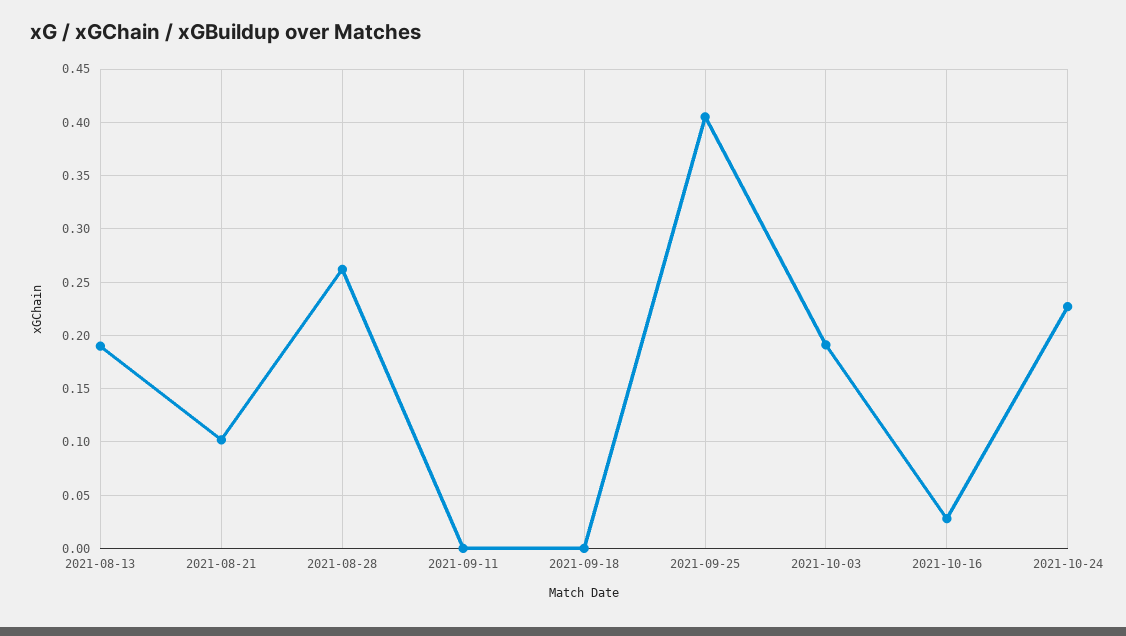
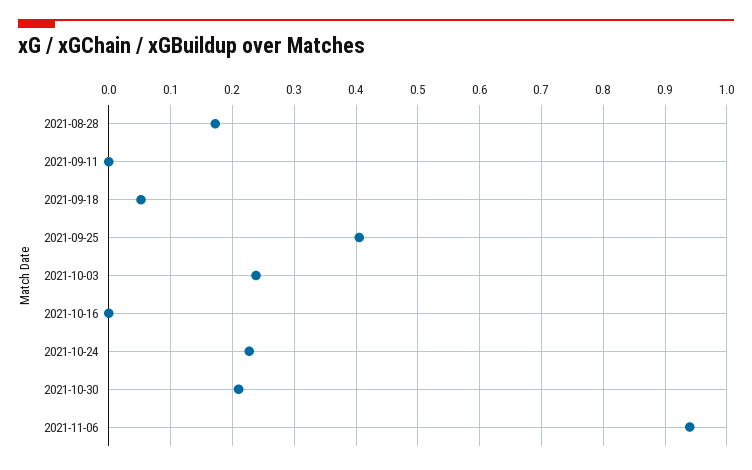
2021-08-13: 0.19 -> none
2021-08-21: 0.1 -> none
2021-08-28: 0.26 -> 0.17
2021-09-18: 0 -> 0.05
2021-10-03: 0.19 -> 0.24
2021-10-16: 0.03 -> 0
2021-10-30: none -> 0.21
2021-11-06: none -> 0.94

